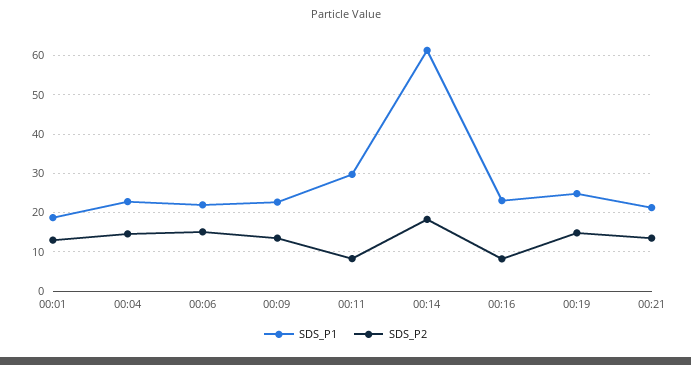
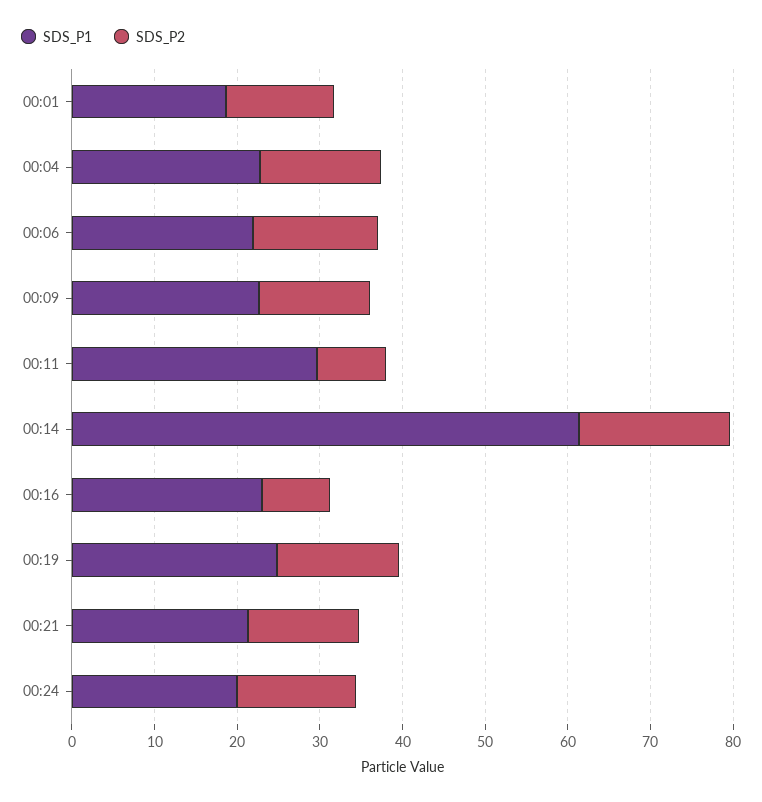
SDS_P1, 00:24: none -> 20
SDS_P2, 00:24: none -> 14

